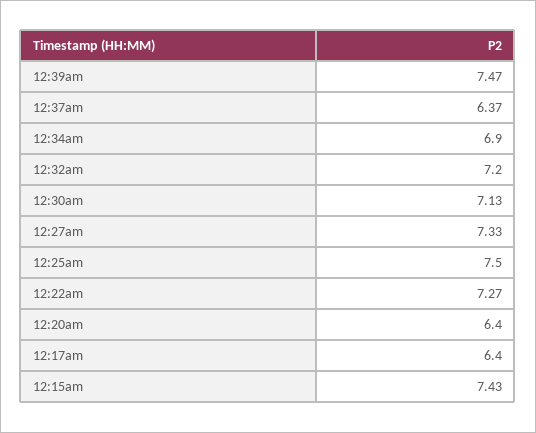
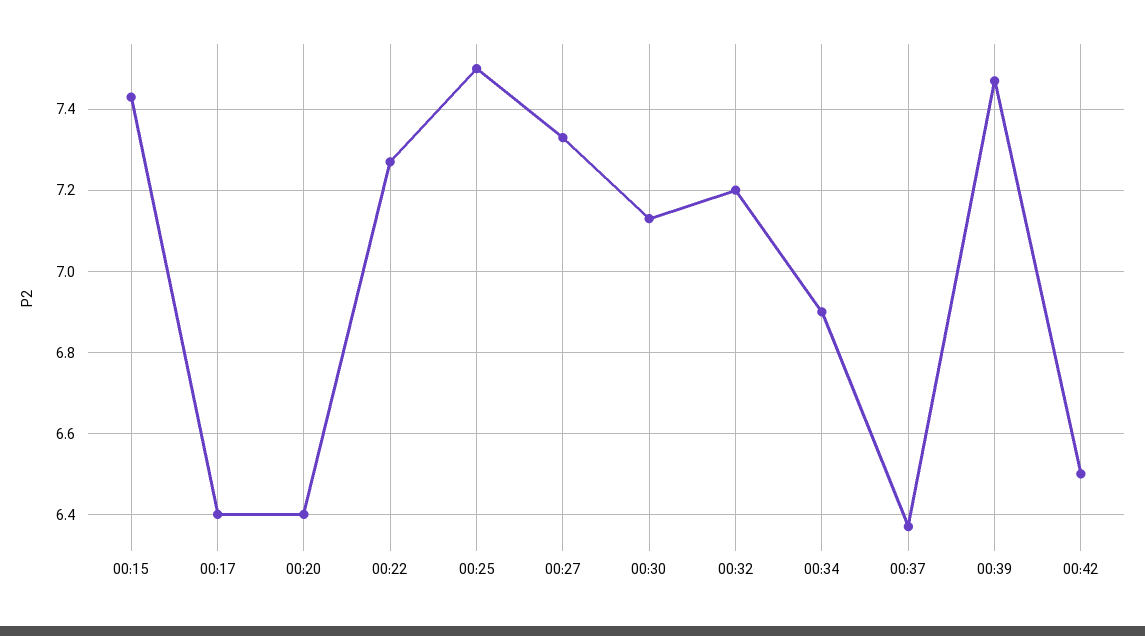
00:42: none -> 6.5

